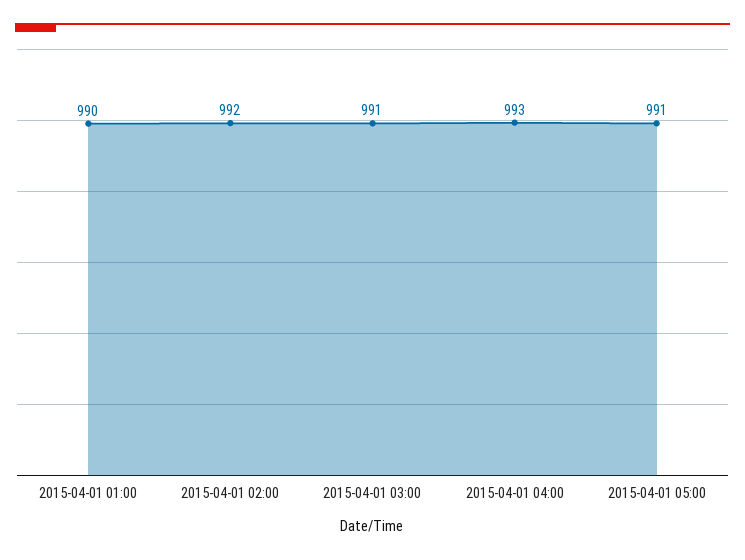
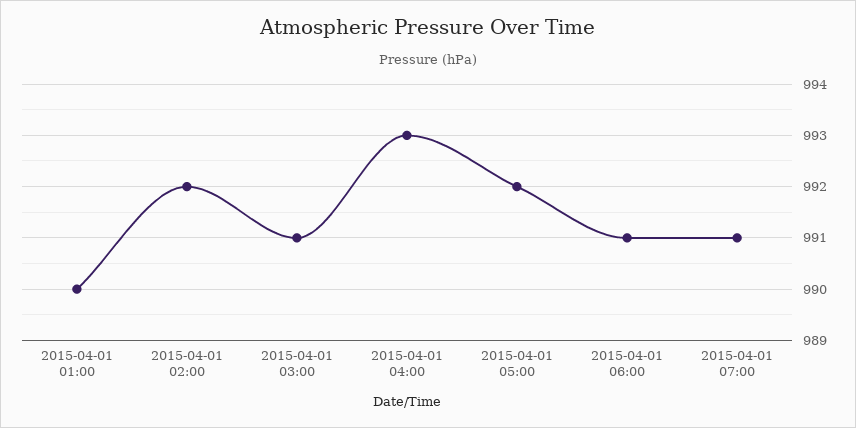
2015-04-01 05:00: 991 -> 992
2015-04-01 06:00: none -> 991
2015-04-01 07:00: none -> 991

